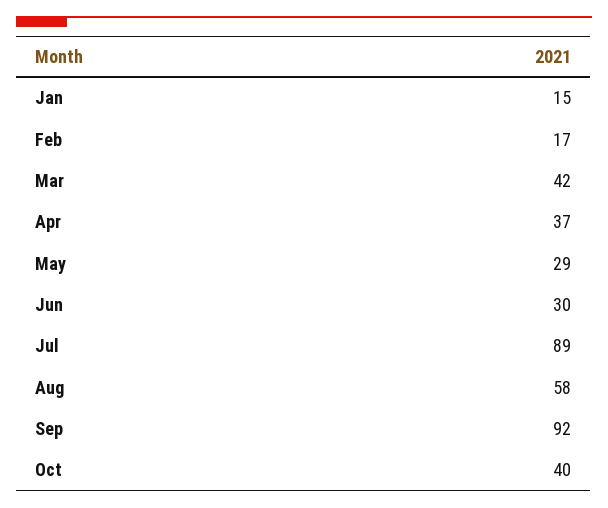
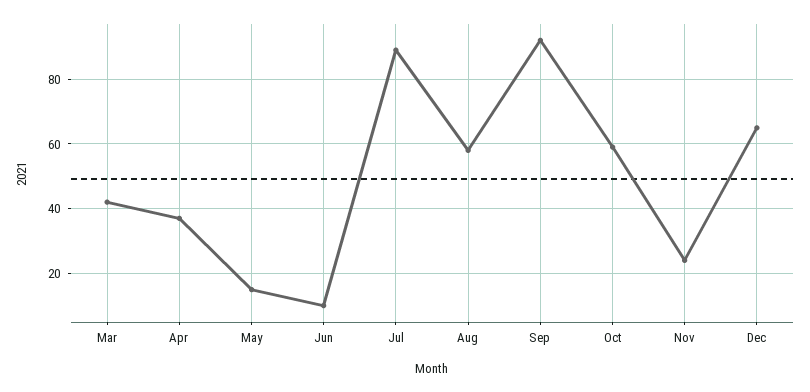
Jan: 15 -> none
Feb: 17 -> none
May: 29 -> 15
Jun: 30 -> 10
Oct: 40 -> 60
Nov: none -> 25
Dec: none -> 65

